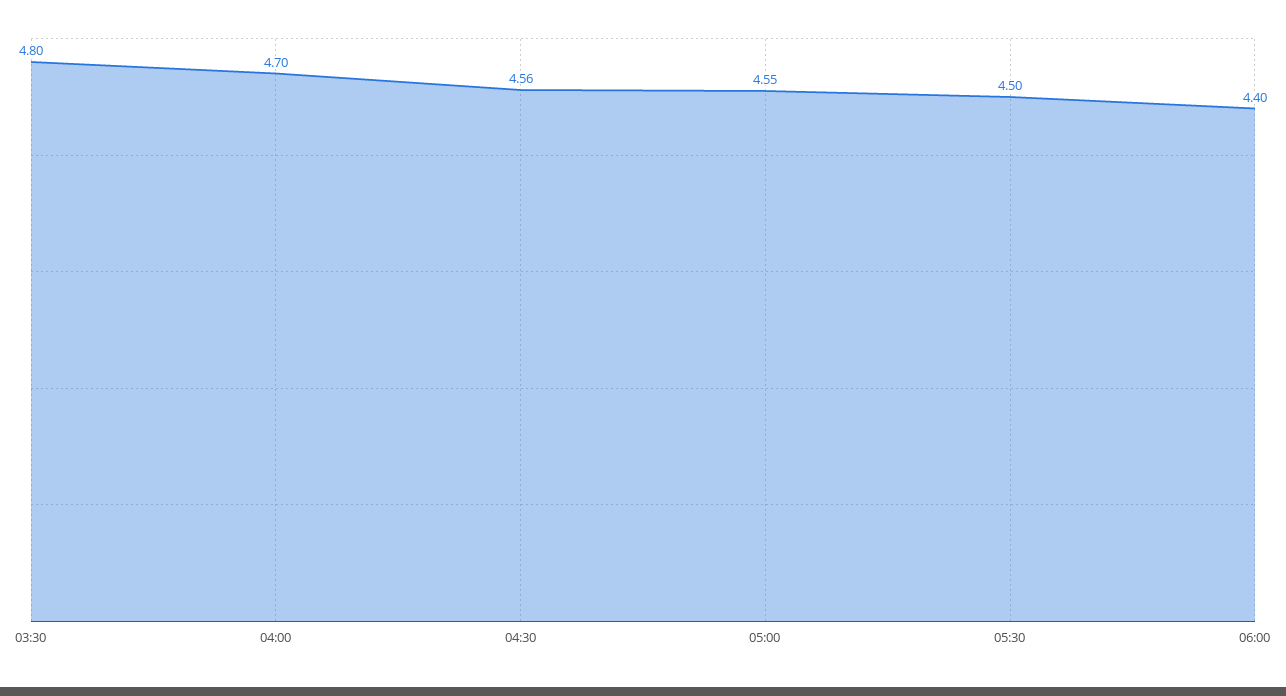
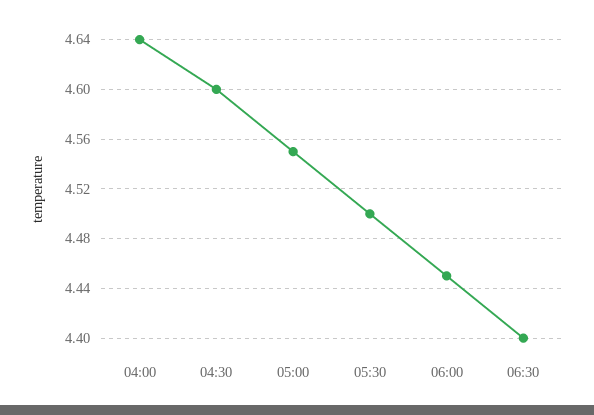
03:30: 4.8 -> none
04:00: 4.7 -> 4.64
04:30: 4.56 -> 4.6
06:00: 4.4 -> 4.45
06:30: none -> 4.4

